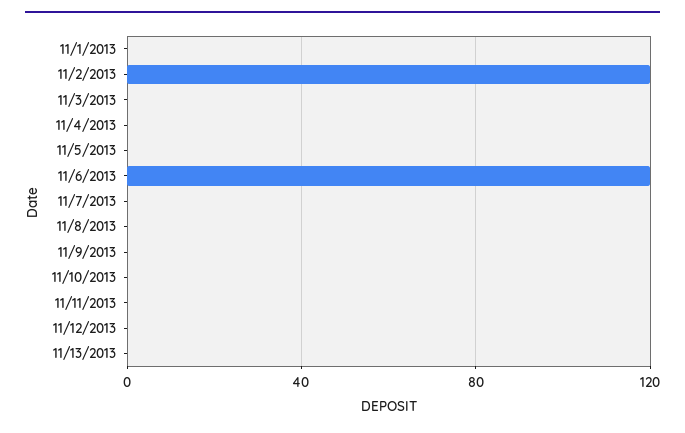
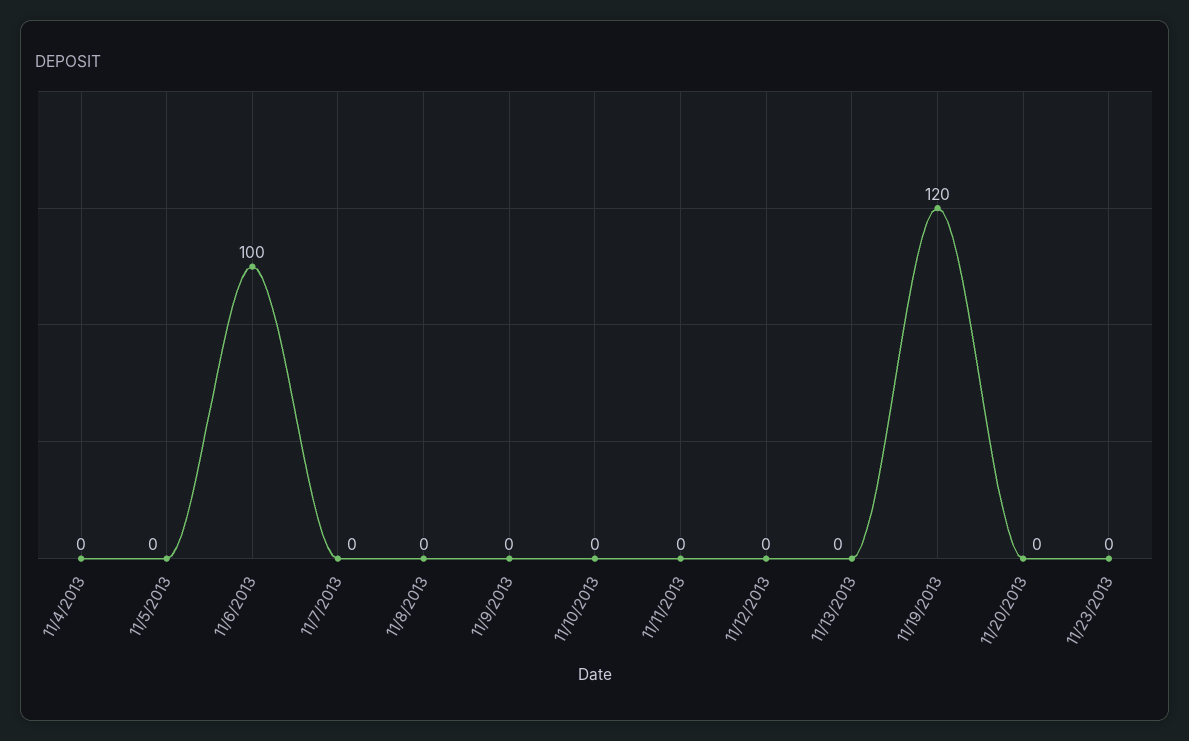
11/1/2013: 0 -> none
11/2/2013: 120 -> none
11/3/2013: 0 -> none
11/6/2013: 120 -> 100
11/19/2013: none -> 120
11/20/2013: none -> 0
11/23/2013: none -> 0

